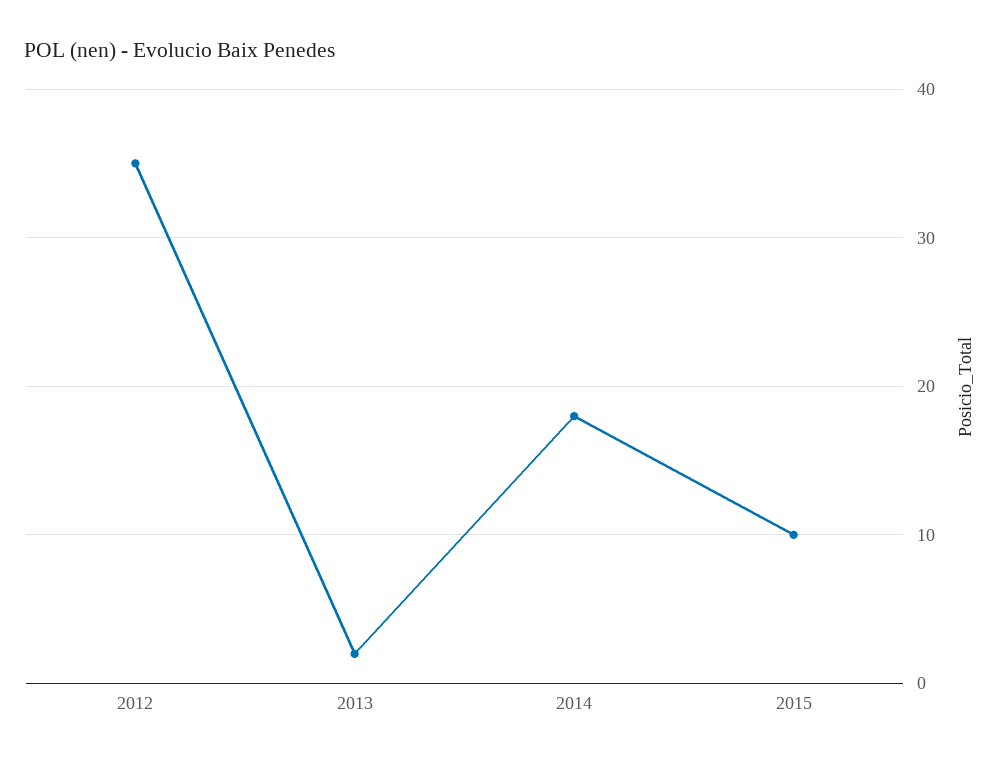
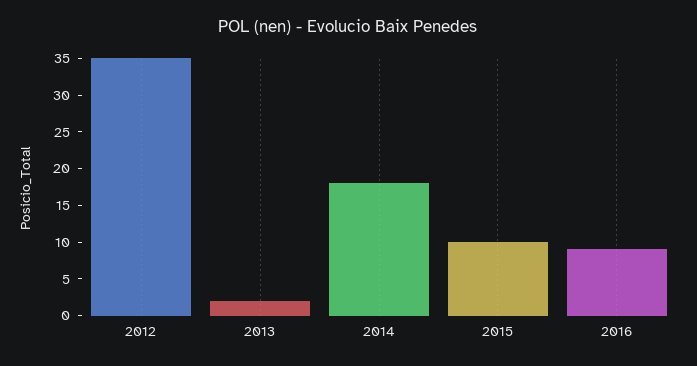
2016: none -> 10

